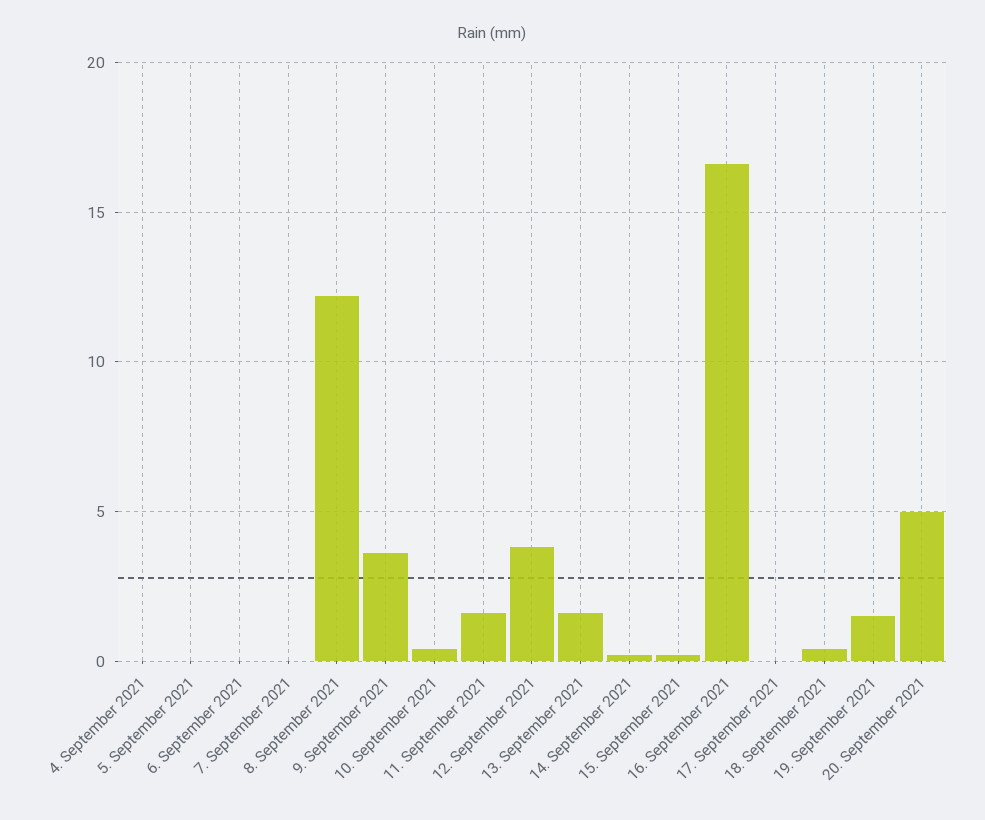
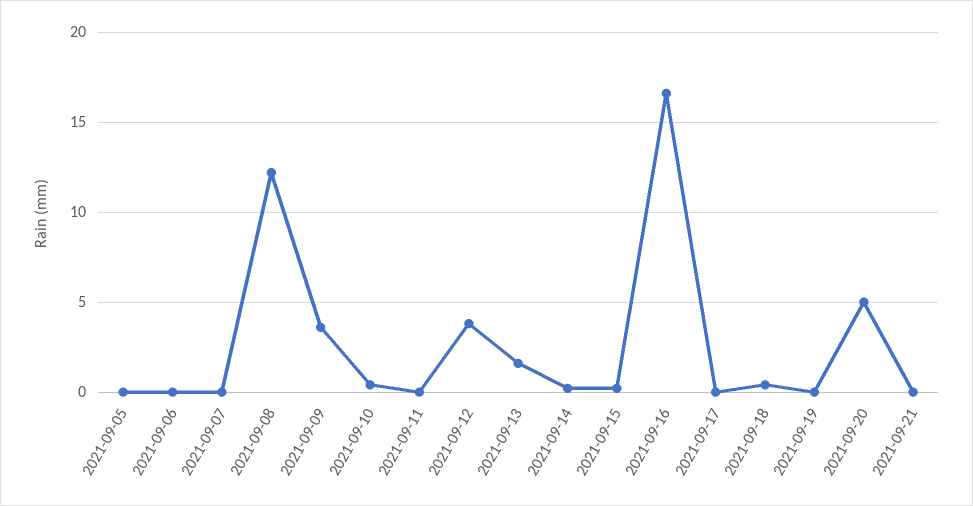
4. September 2021: 0 -> none
11. September 2021: 1.5 -> 0
19. September 2021: 1.5 -> 0
2021-09-21: none -> 0

